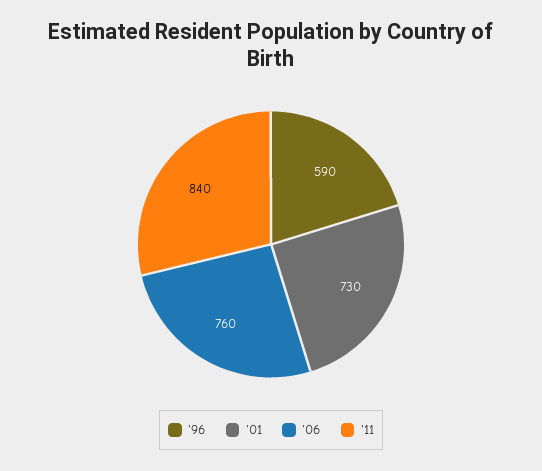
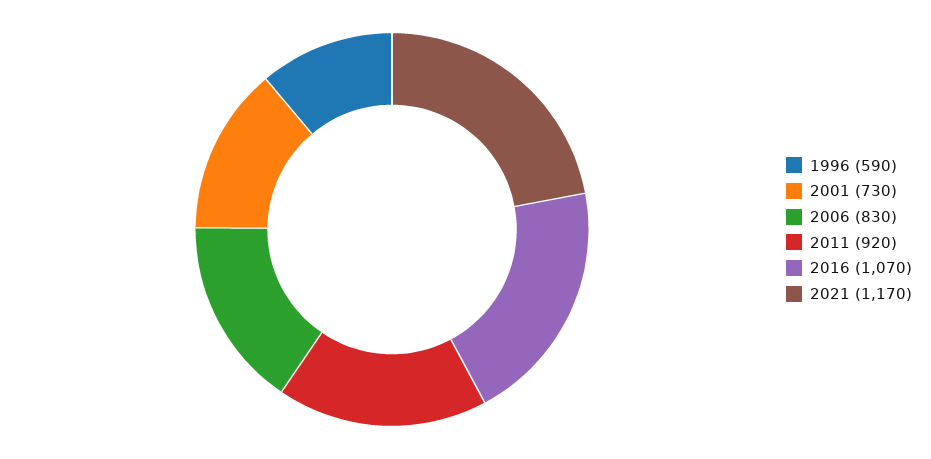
'06: 760 -> 830
'11: 840 -> 920
2016: none -> 1070
2021: none -> 1170

